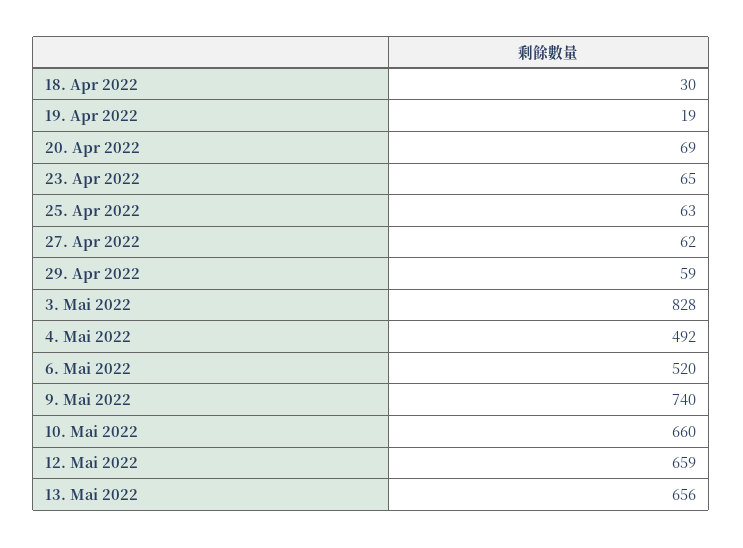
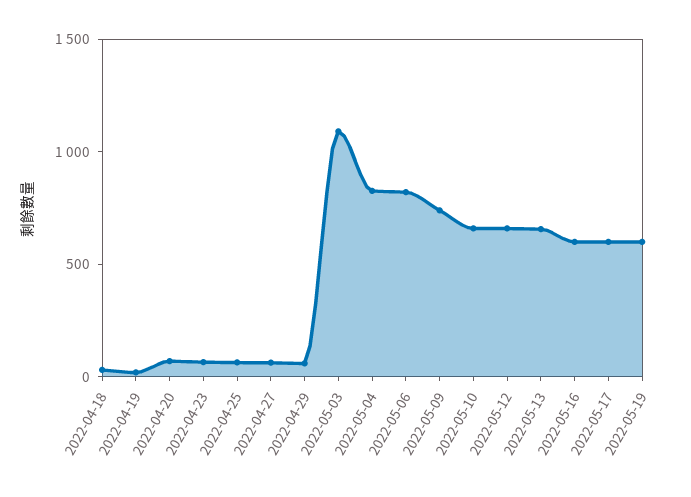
3. Mai 2022: 828 -> 1100
4. Mai 2022: 492 -> 800
6. Mai 2022: 520 -> 800
2022-05-16: none -> 600
2022-05-17: none -> 600
2022-05-19: none -> 600

